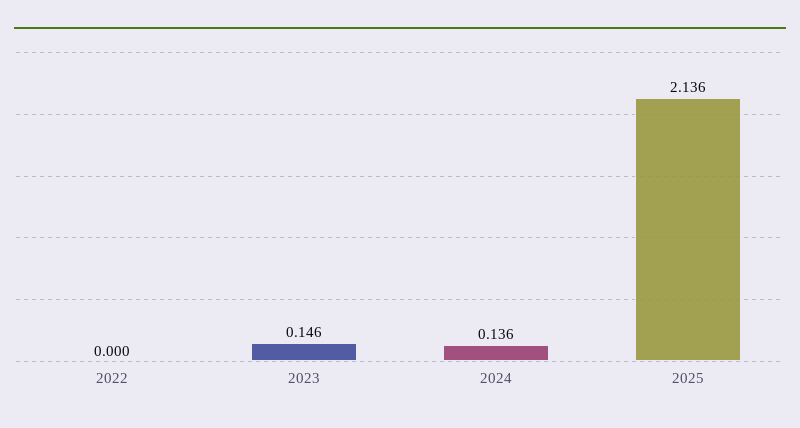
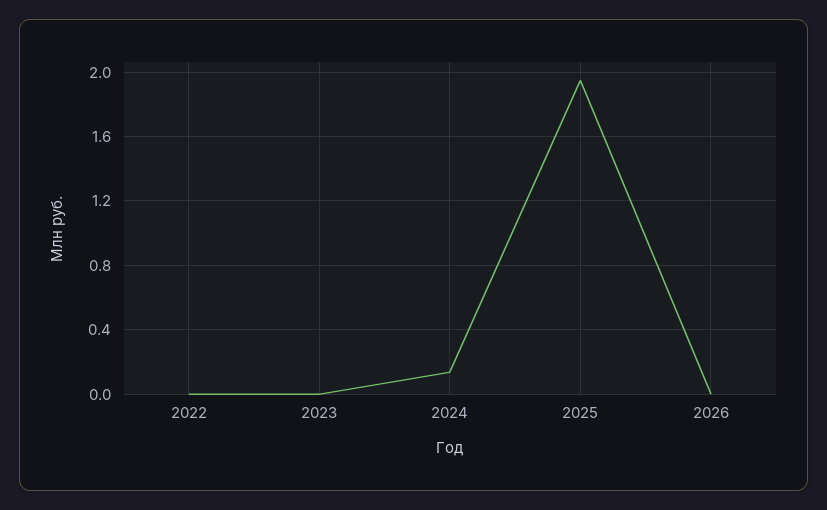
2023: 0.146 -> 0
2025: 2.136 -> 1.95
2026: none -> 0

